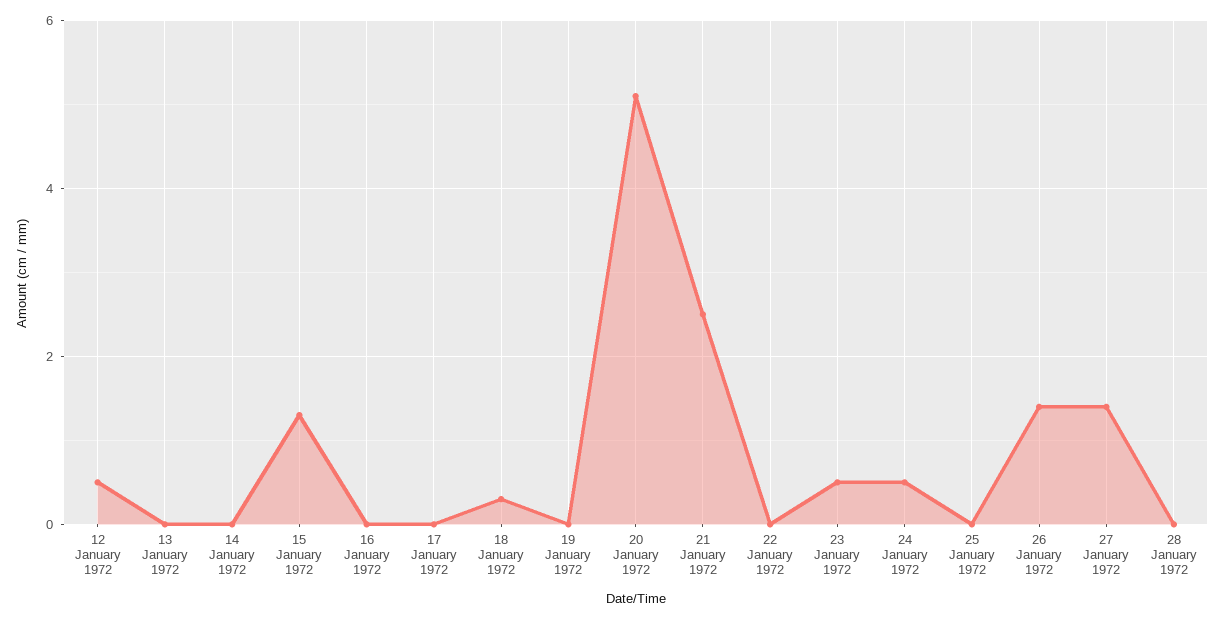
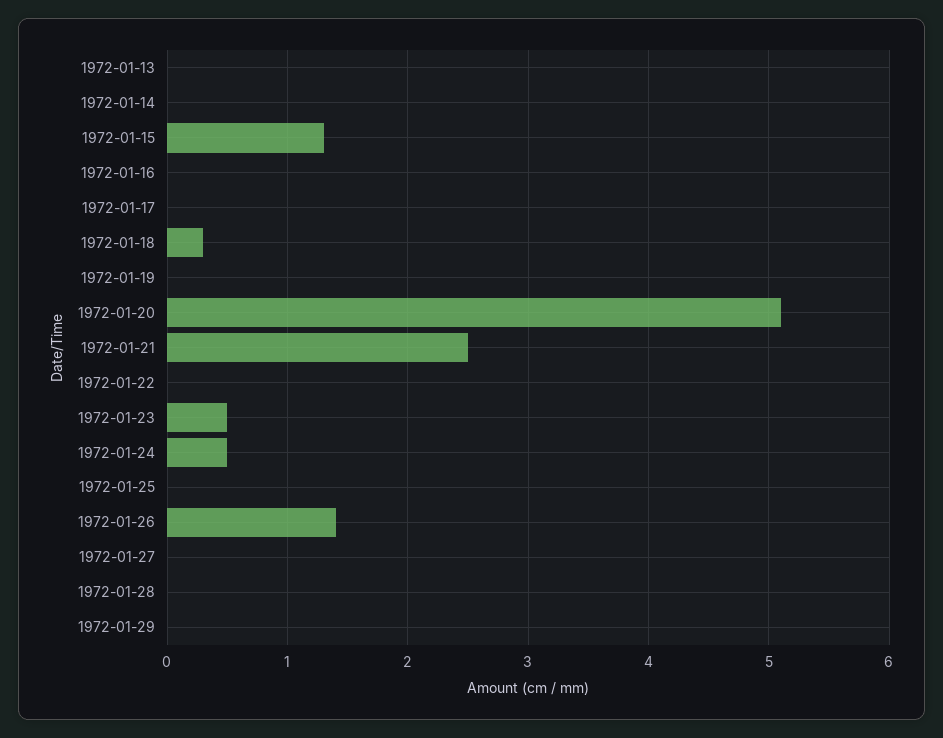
12 January 1972: 0.5 -> none
27 January 1972: 1.5 -> 0
1972-01-29: none -> 0

